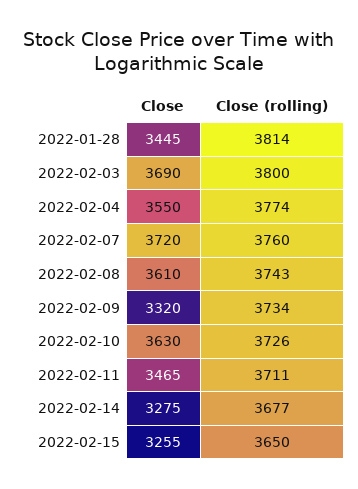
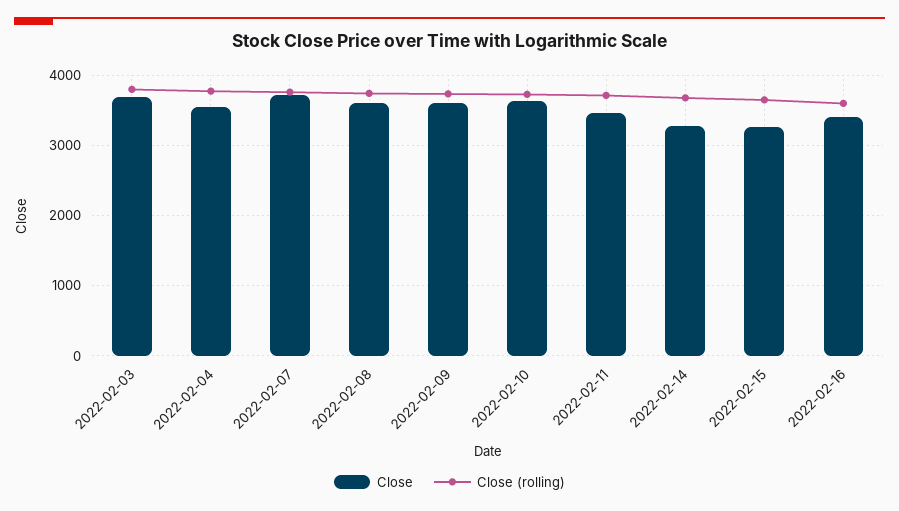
Close, 2022-01-28: 3445 -> none
Close (rolling), 2022-01-28: 3814 -> none
Close, 2022-02-09: 3320 -> 3600
Close, 2022-02-16: none -> 3400
Close (rolling), 2022-02-16: none -> 3600

